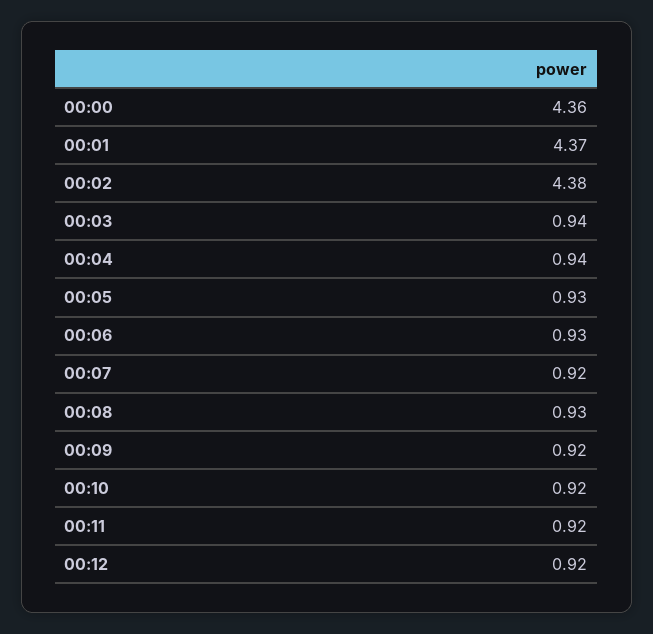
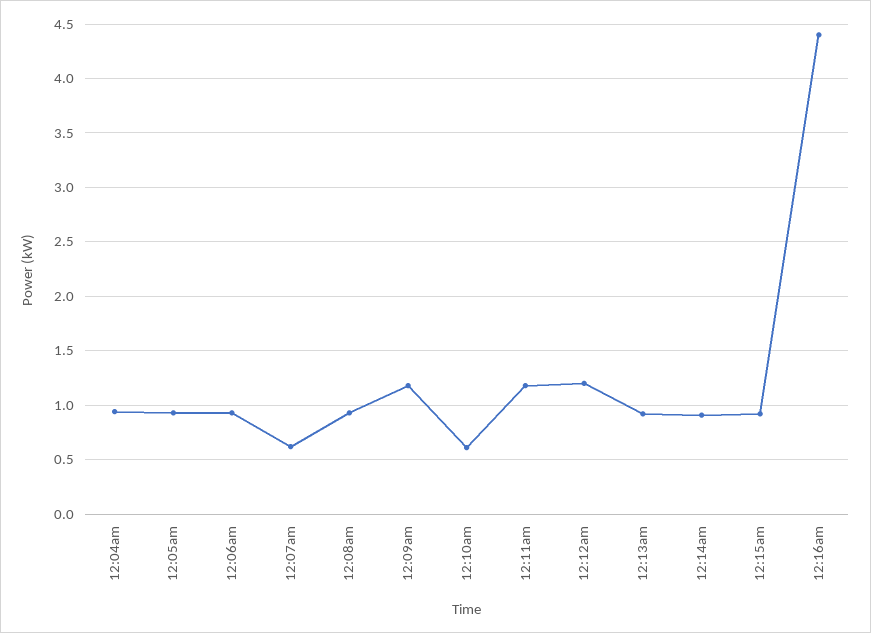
00:00: 4.36 -> none
00:01: 4.37 -> none
00:02: 4.38 -> none
00:03: 0.94 -> none
00:07: 0.92 -> 0.6
00:09: 0.92 -> 1.2
00:10: 0.92 -> 0.6
00:11: 0.92 -> 1.2
00:12: 0.92 -> 1.2
12:13am: none -> 0.9
12:14am: none -> 0.9
12:15am: none -> 0.9
12:16am: none -> 4.4

